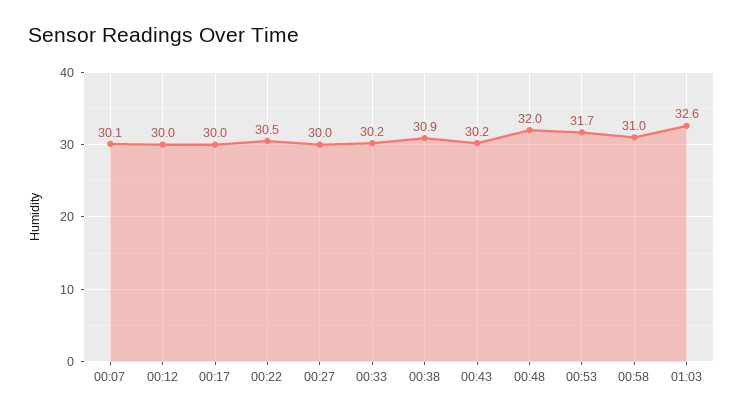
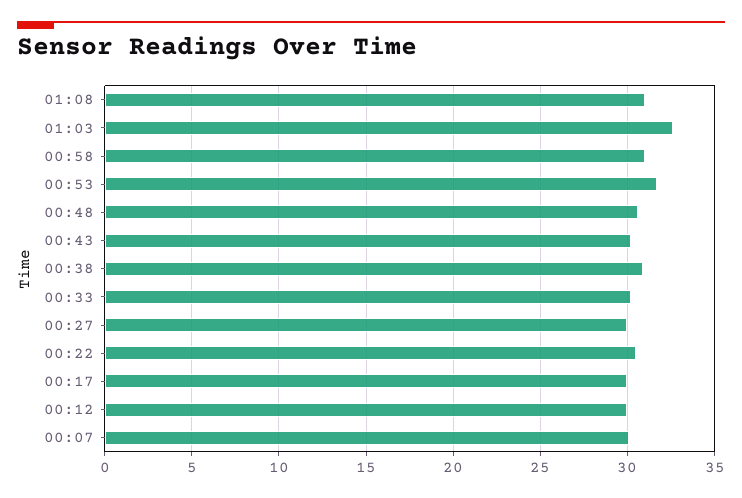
00:48: 32 -> 30.5
01:08: none -> 31

